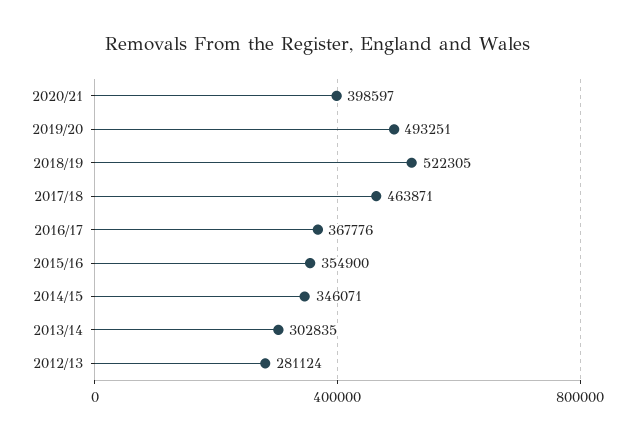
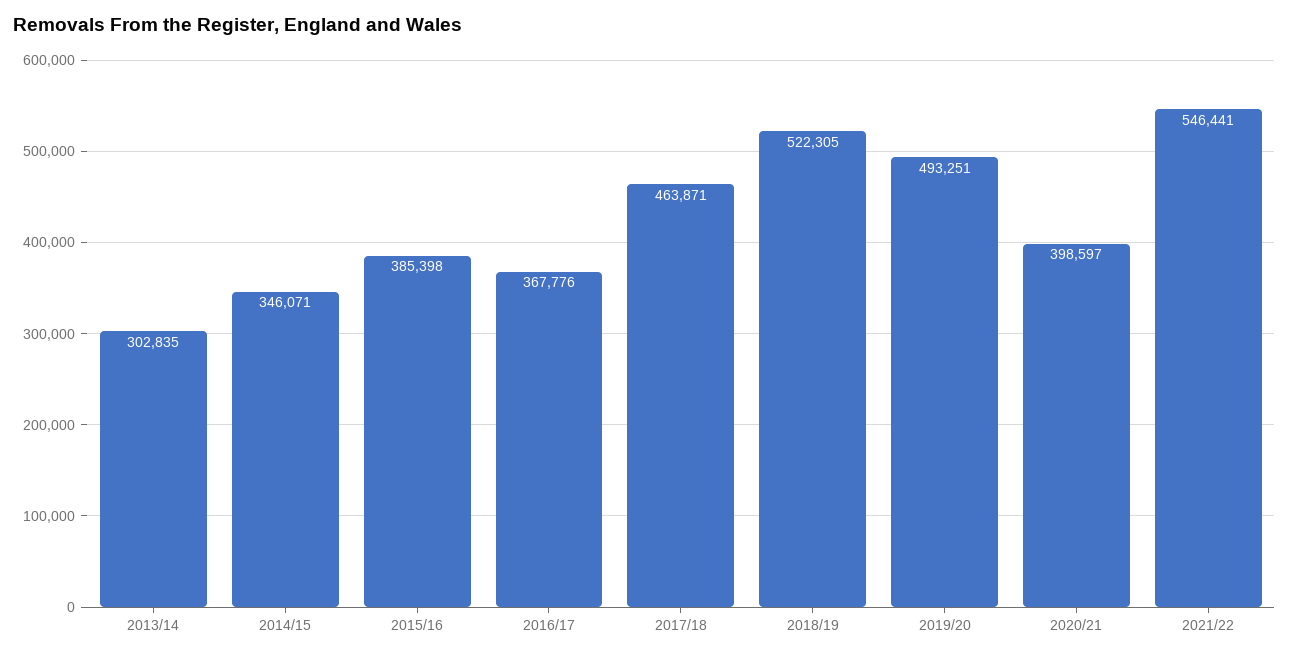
2015/16: 354900 -> 385398
2012/13: 281124 -> none
2021/22: none -> 546441

